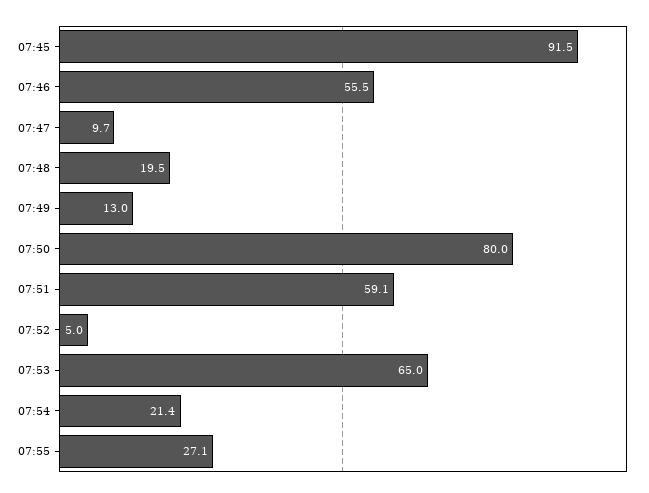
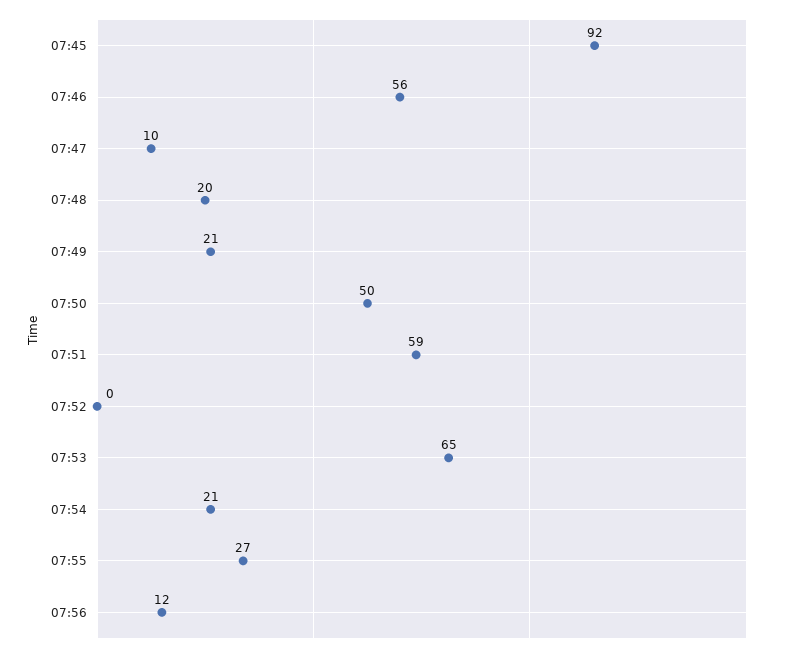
07:49: 13 -> 21
07:50: 80 -> 50
07:52: 5 -> 0
07:56: none -> 12

